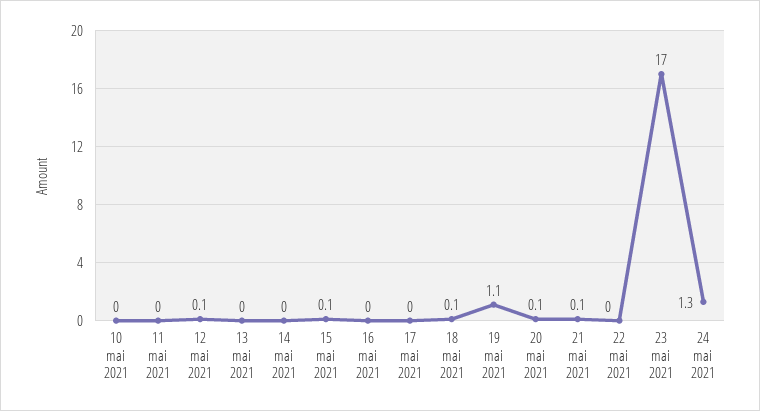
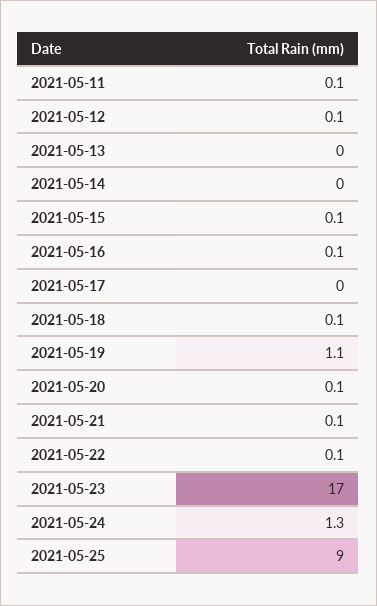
10 mai 2021: 0 -> none
11 mai 2021: 0 -> 0.1
16 mai 2021: 0 -> 0.1
22 mai 2021: 0 -> 0.1
2021-05-25: none -> 9

